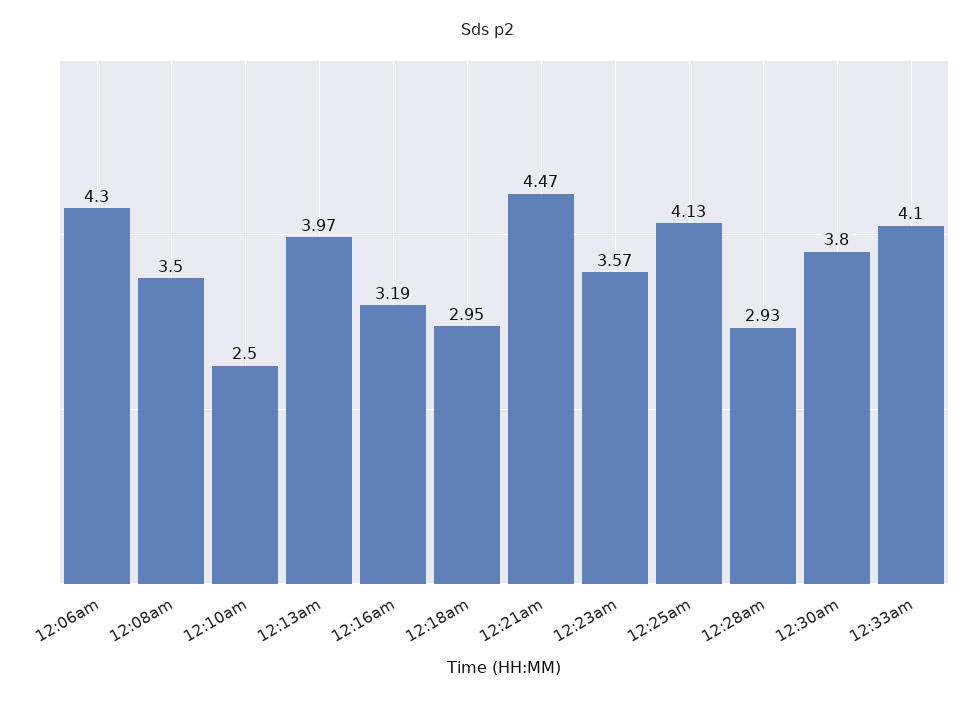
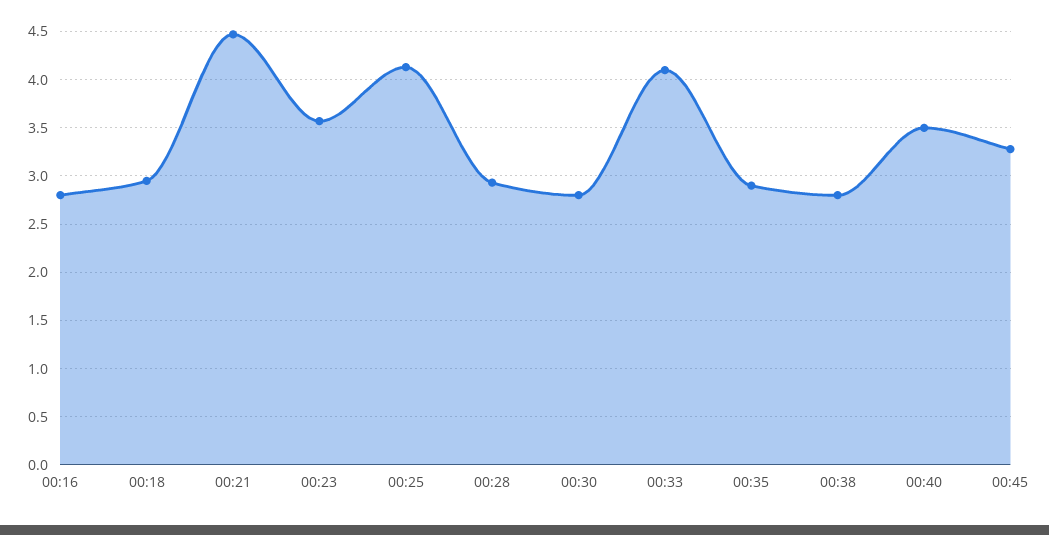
12:06am: 4.3 -> none
12:08am: 3.5 -> none
12:10am: 2.5 -> none
12:13am: 3.97 -> none
12:16am: 3.19 -> 2.8
12:30am: 3.8 -> 2.8
00:35: none -> 2.9
00:38: none -> 2.8
00:40: none -> 3.5
00:45: none -> 3.3

